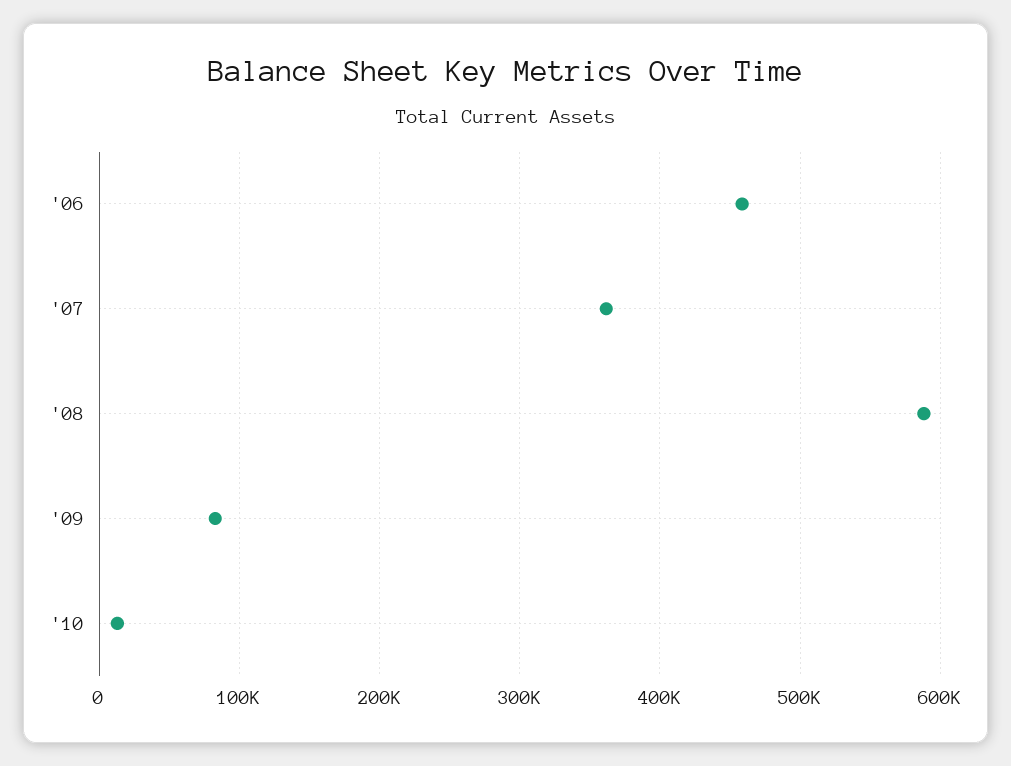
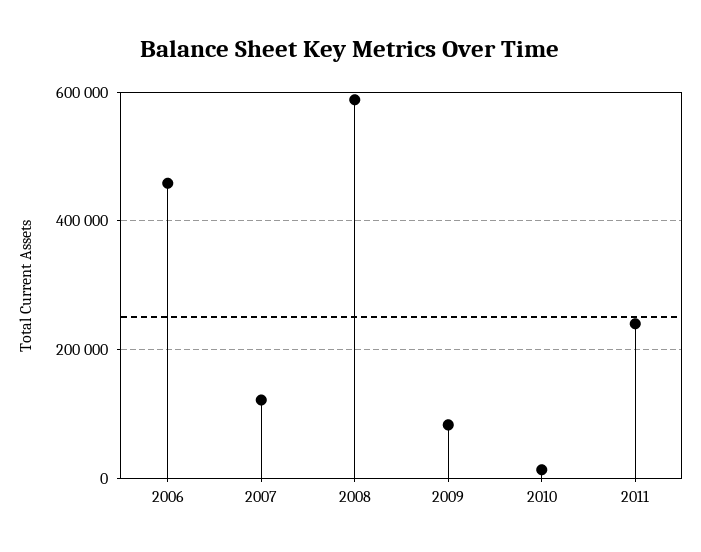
'07: 360000 -> 120000
2011: none -> 240000

